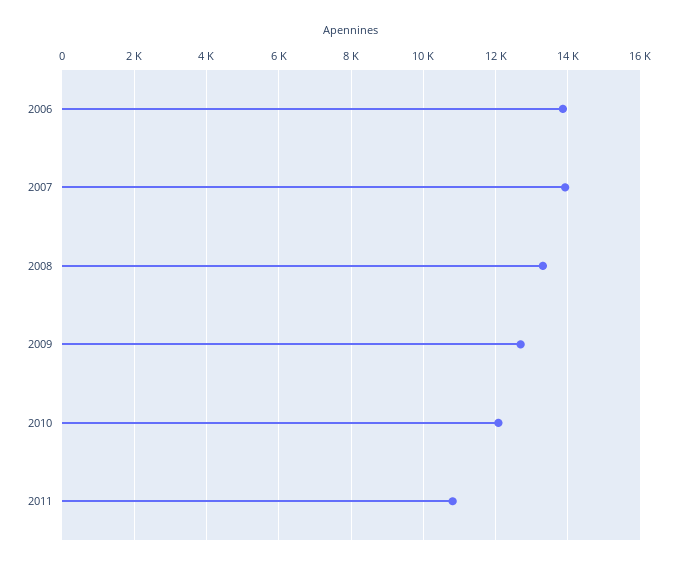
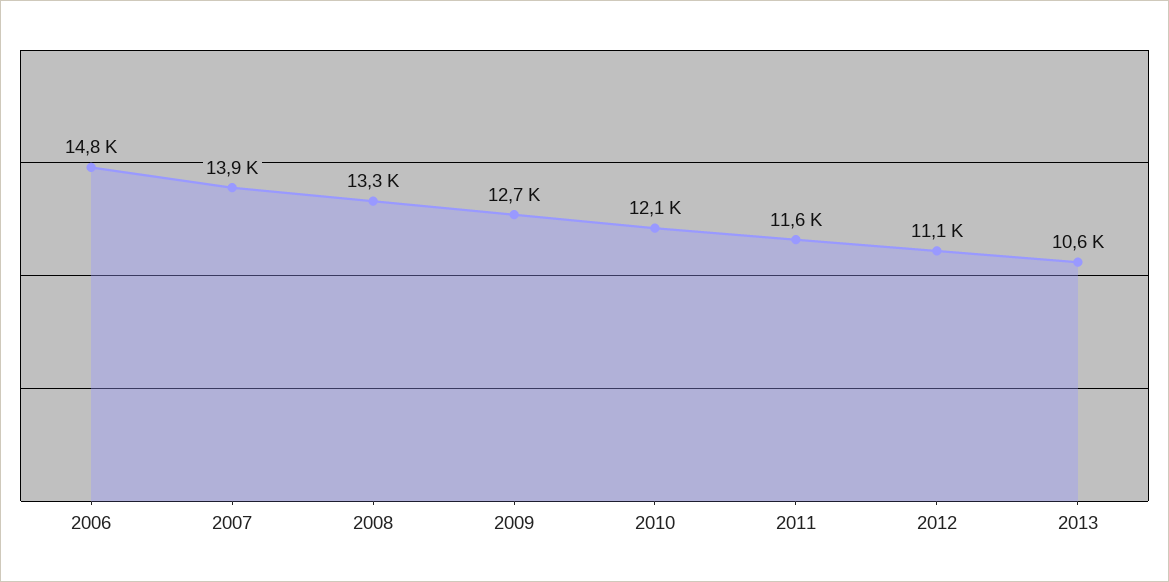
2006: 13800 -> 14800
2011: 10800 -> 11600
2012: none -> 11100
2013: none -> 10600

